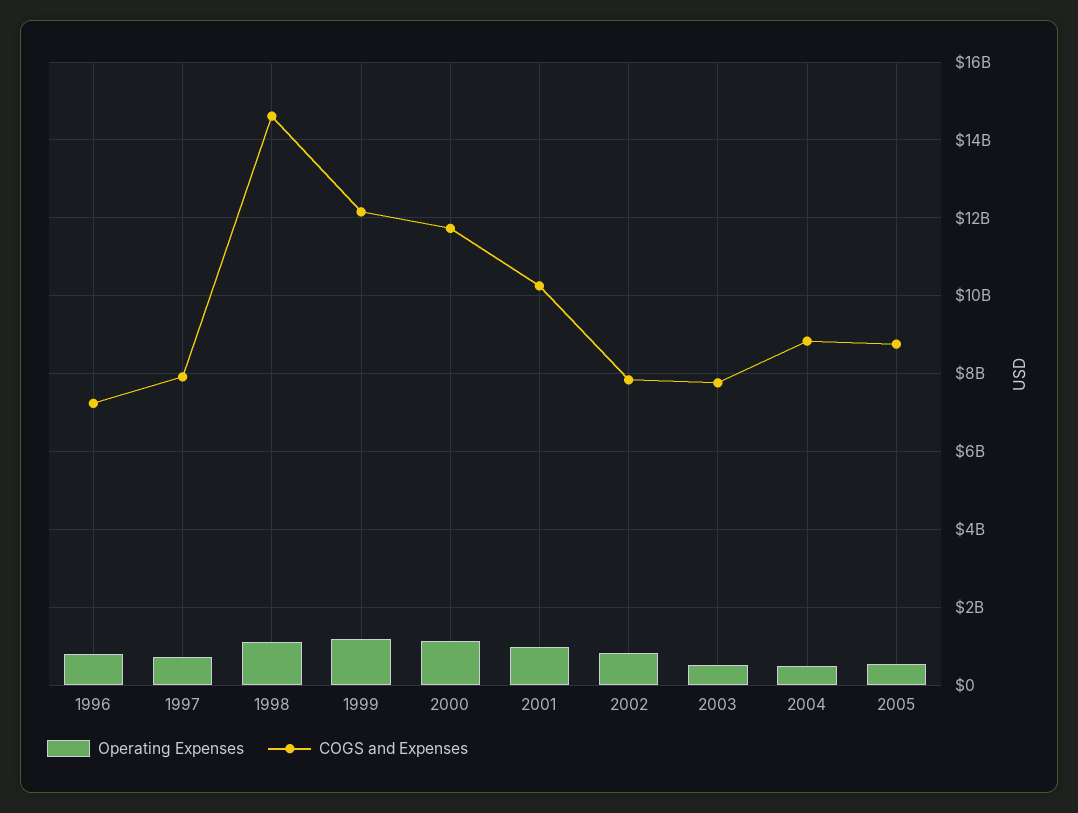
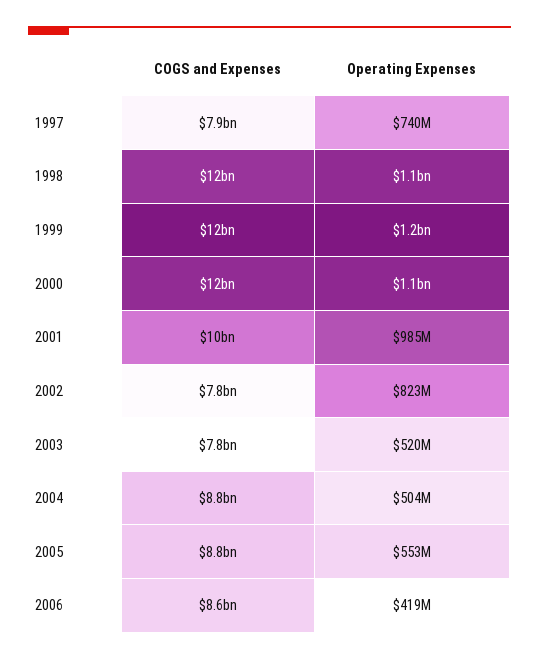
Operating Expenses, 1996: 800000000 -> none
COGS and Expenses, 1996: 7200000000 -> none
COGS and Expenses, 1998: 14600000000 -> 12000000000
COGS and Expenses, 2006: none -> 8600000000
Operating Expenses, 2006: none -> 419000000

